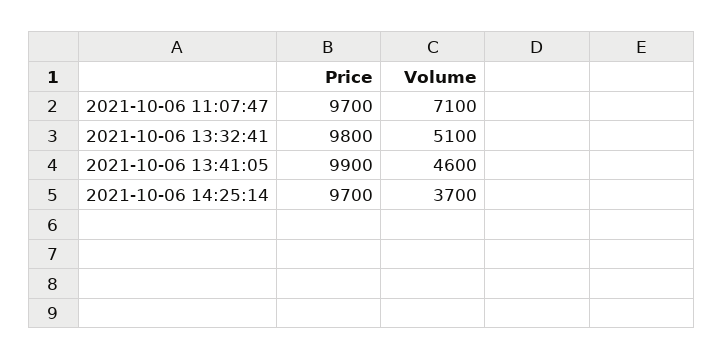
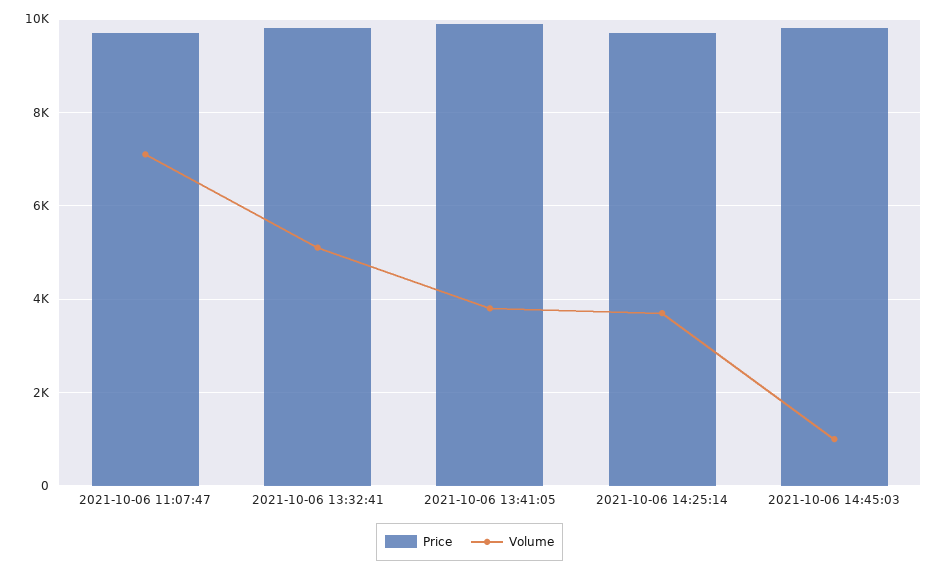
Volume, 2021-10-06 13:41:05: 4600 -> 3800
Price, 2021-10-06 14:45:03: none -> 9800
Volume, 2021-10-06 14:45:03: none -> 1000

